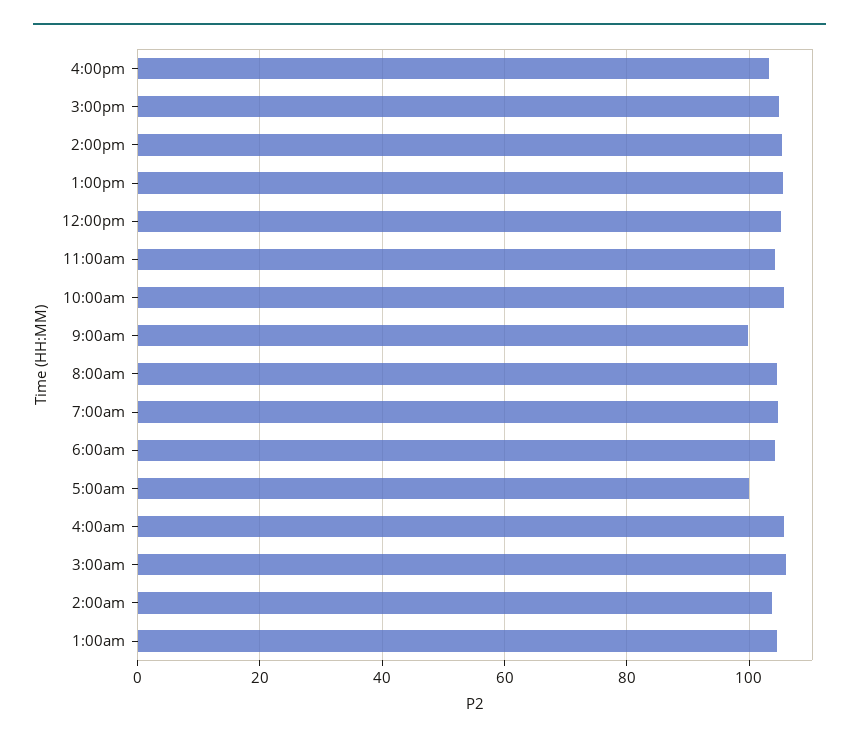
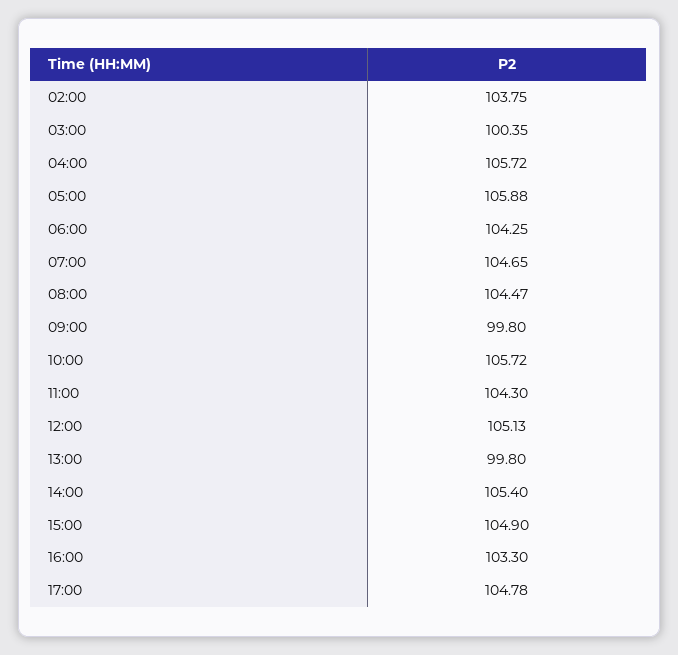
1:00pm: 106 -> 99.8
5:00am: 100 -> 105.88
3:00am: 106 -> 100.35
1:00am: 104 -> none
17:00: none -> 104.78

